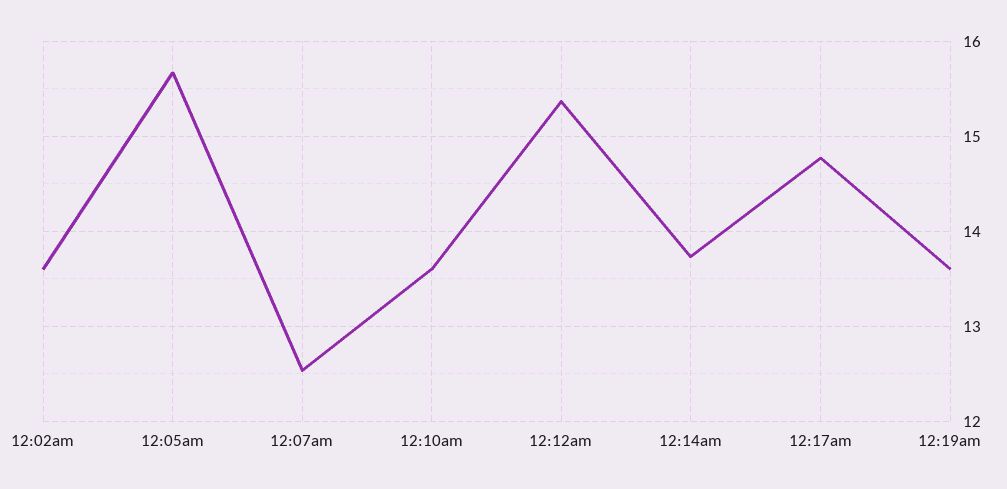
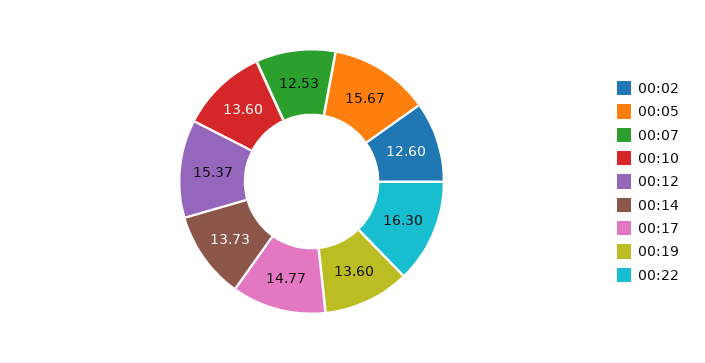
12:02am: 13.6 -> 12.6
00:22: none -> 16.3

